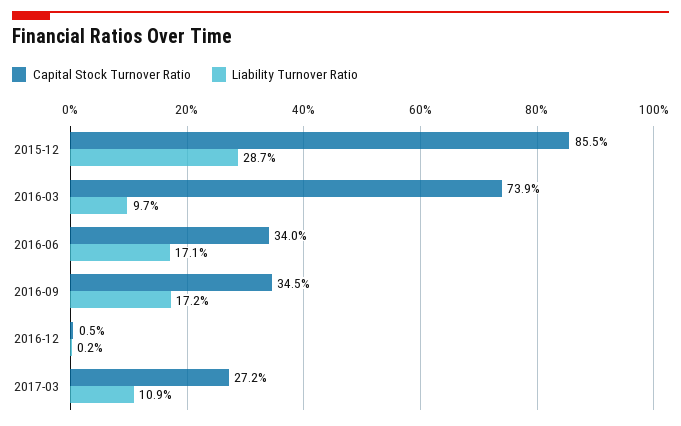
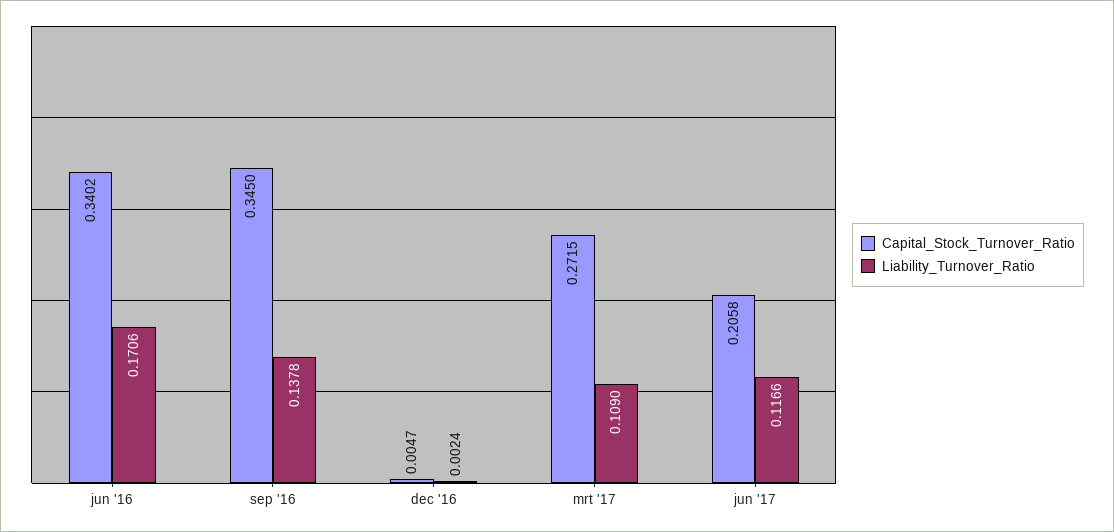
Capital Stock Turnover Ratio, 2015-12: 0.855 -> none
Liability Turnover Ratio, 2015-12: 0.287 -> none
Capital Stock Turnover Ratio, 2016-03: 0.739 -> none
Liability Turnover Ratio, 2016-03: 0.097 -> none
Liability Turnover Ratio, 2016-09: 0.172 -> 0.1378
Capital Stock Turnover Ratio, jun '17: none -> 0.2058
Liability Turnover Ratio, jun '17: none -> 0.1166

